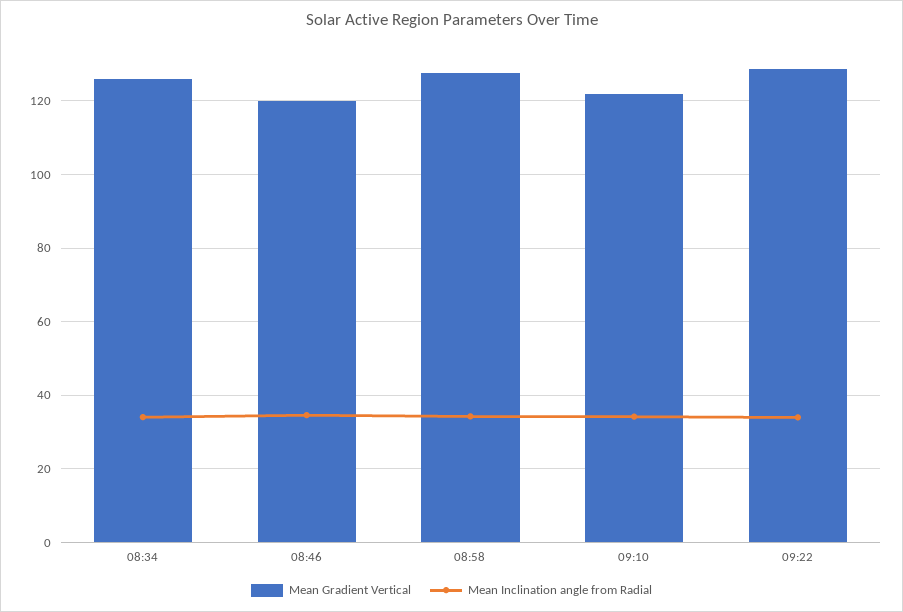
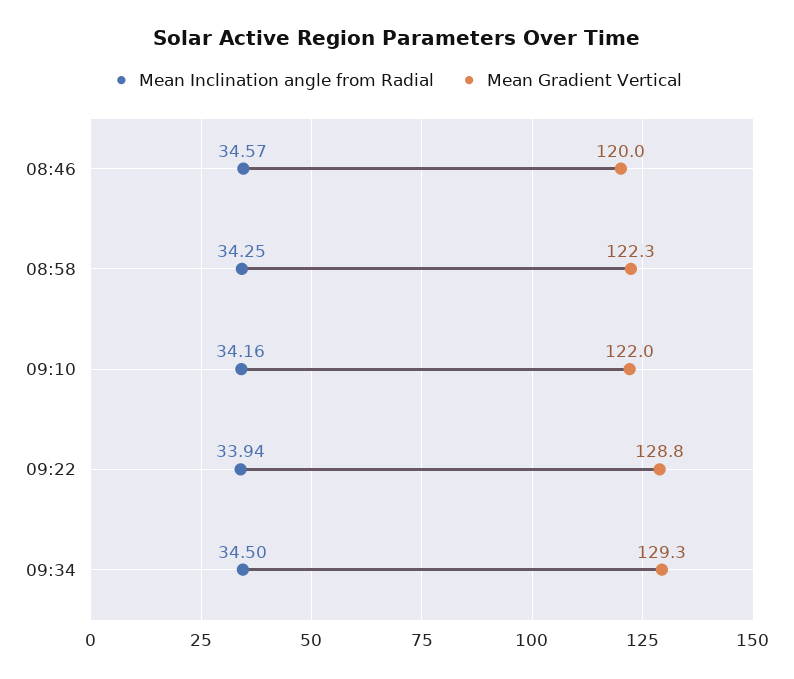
Mean Gradient Vertical, 08:34: 126 -> none
Mean Inclination angle from Radial, 08:34: 34 -> none
Mean Gradient Vertical, 08:58: 128 -> 122.3
Mean Inclination angle from Radial, 09:34: none -> 34.5
Mean Gradient Vertical, 09:34: none -> 129.3

